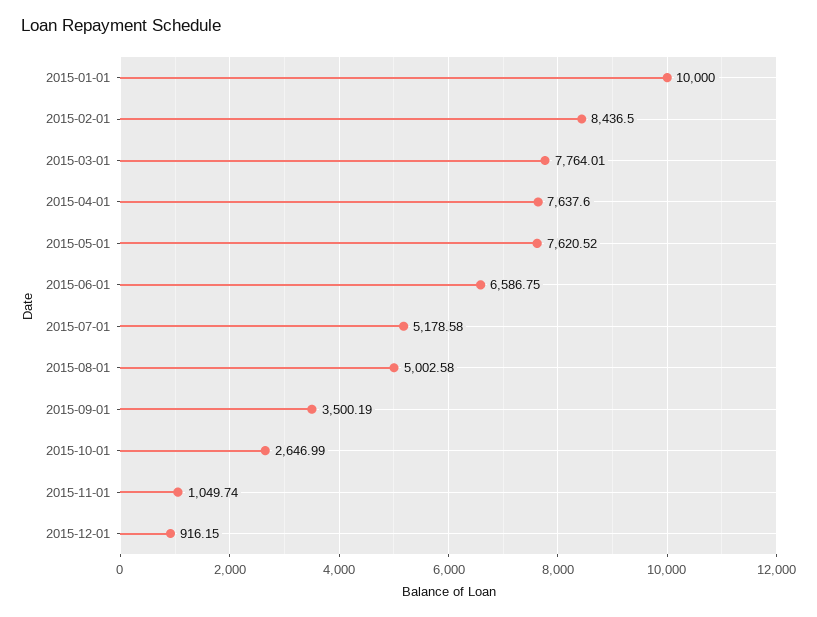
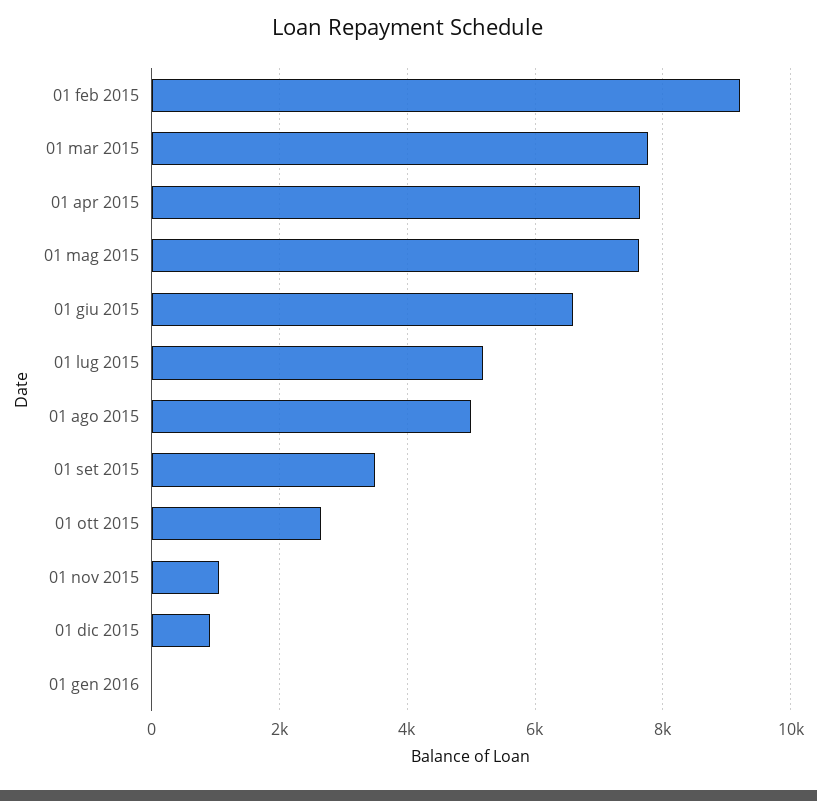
2015-01-01: 10000 -> none
2015-02-01: 8436.5 -> 9200
01 gen 2016: none -> 0

